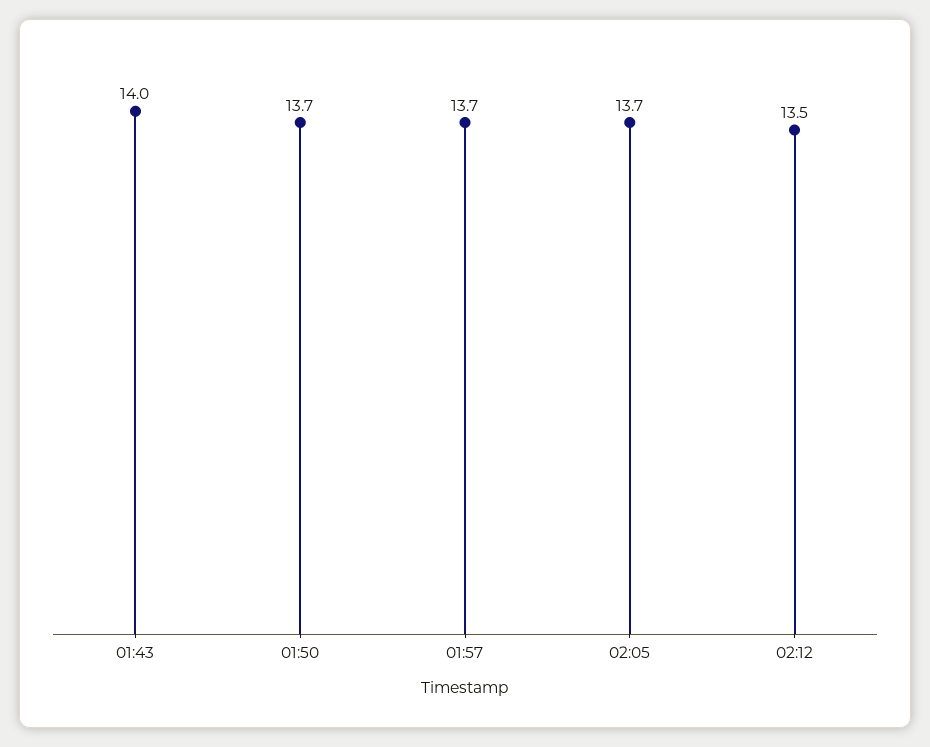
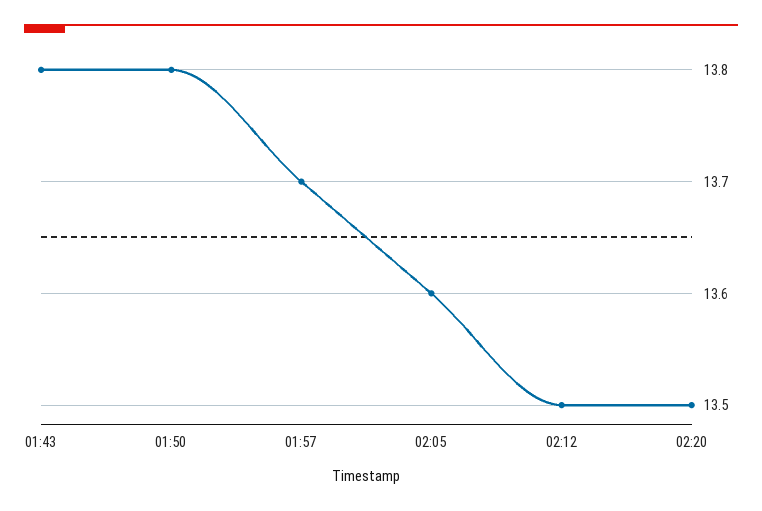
01:43: 14 -> 13.8
01:50: 13.7 -> 13.8
02:05: 13.7 -> 13.6
02:20: none -> 13.5

